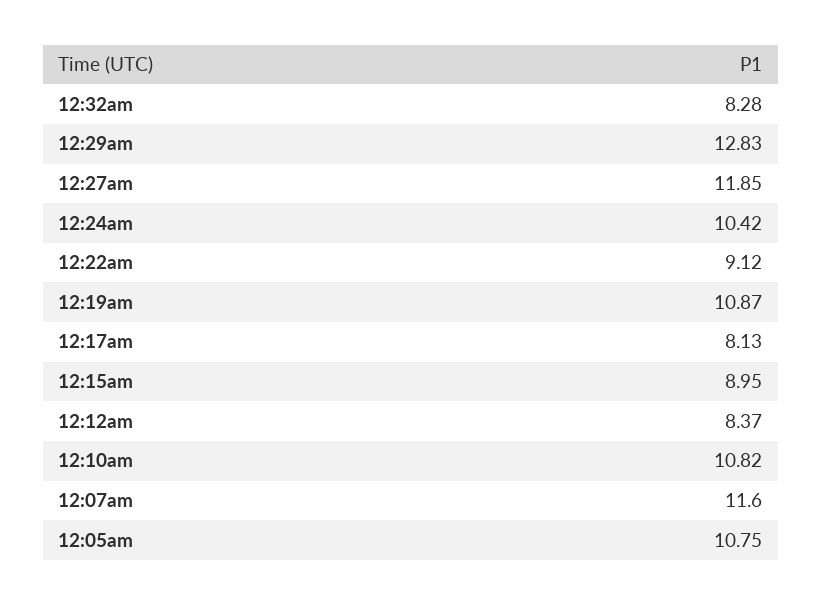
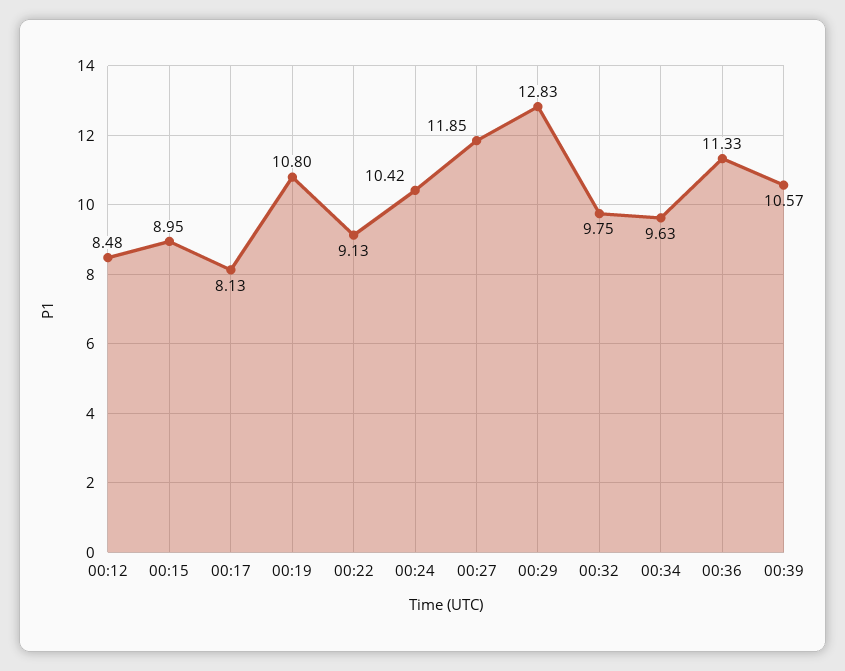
12:32am: 8.28 -> 9.75
12:22am: 9.12 -> 9.13
12:19am: 10.87 -> 10.8
12:12am: 8.37 -> 8.48
12:10am: 10.82 -> none
12:07am: 11.6 -> none
12:05am: 10.75 -> none
00:34: none -> 9.63
00:36: none -> 11.33
00:39: none -> 10.57

